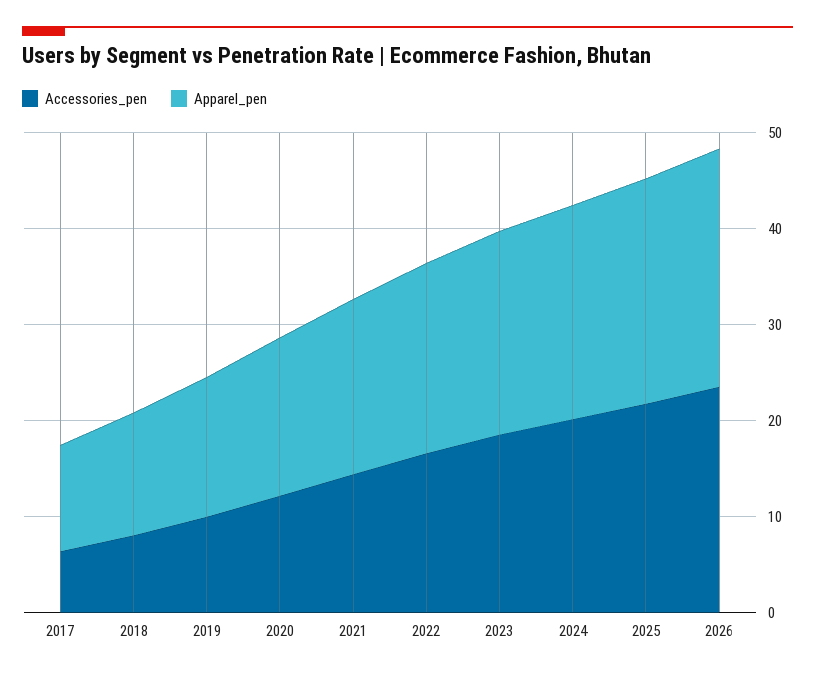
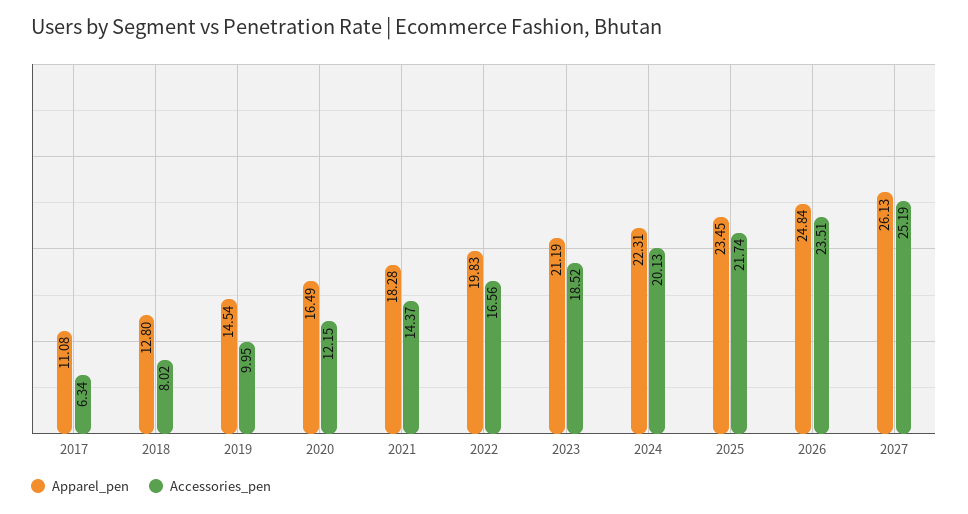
Apparel_pen, 2027: none -> 26.13
Accessories_pen, 2027: none -> 25.19

